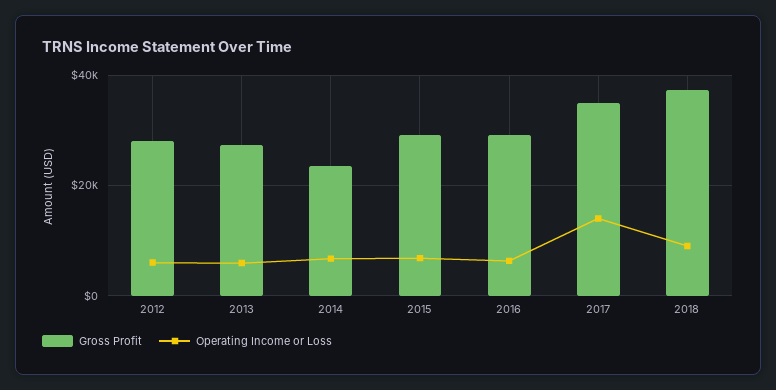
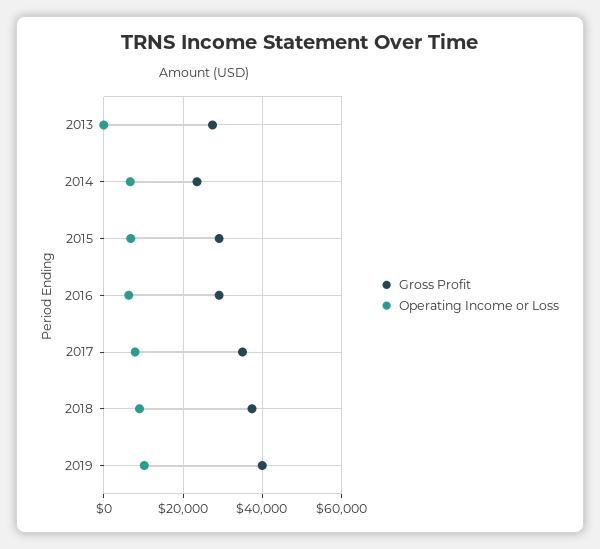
Gross Profit, 2012: 28000 -> none
Operating Income or Loss, 2012: 6000 -> none
Operating Income or Loss, 2013: 6000 -> 0
Operating Income or Loss, 2017: 14000 -> 8000
Gross Profit, 2019: none -> 40000
Operating Income or Loss, 2019: none -> 10000

